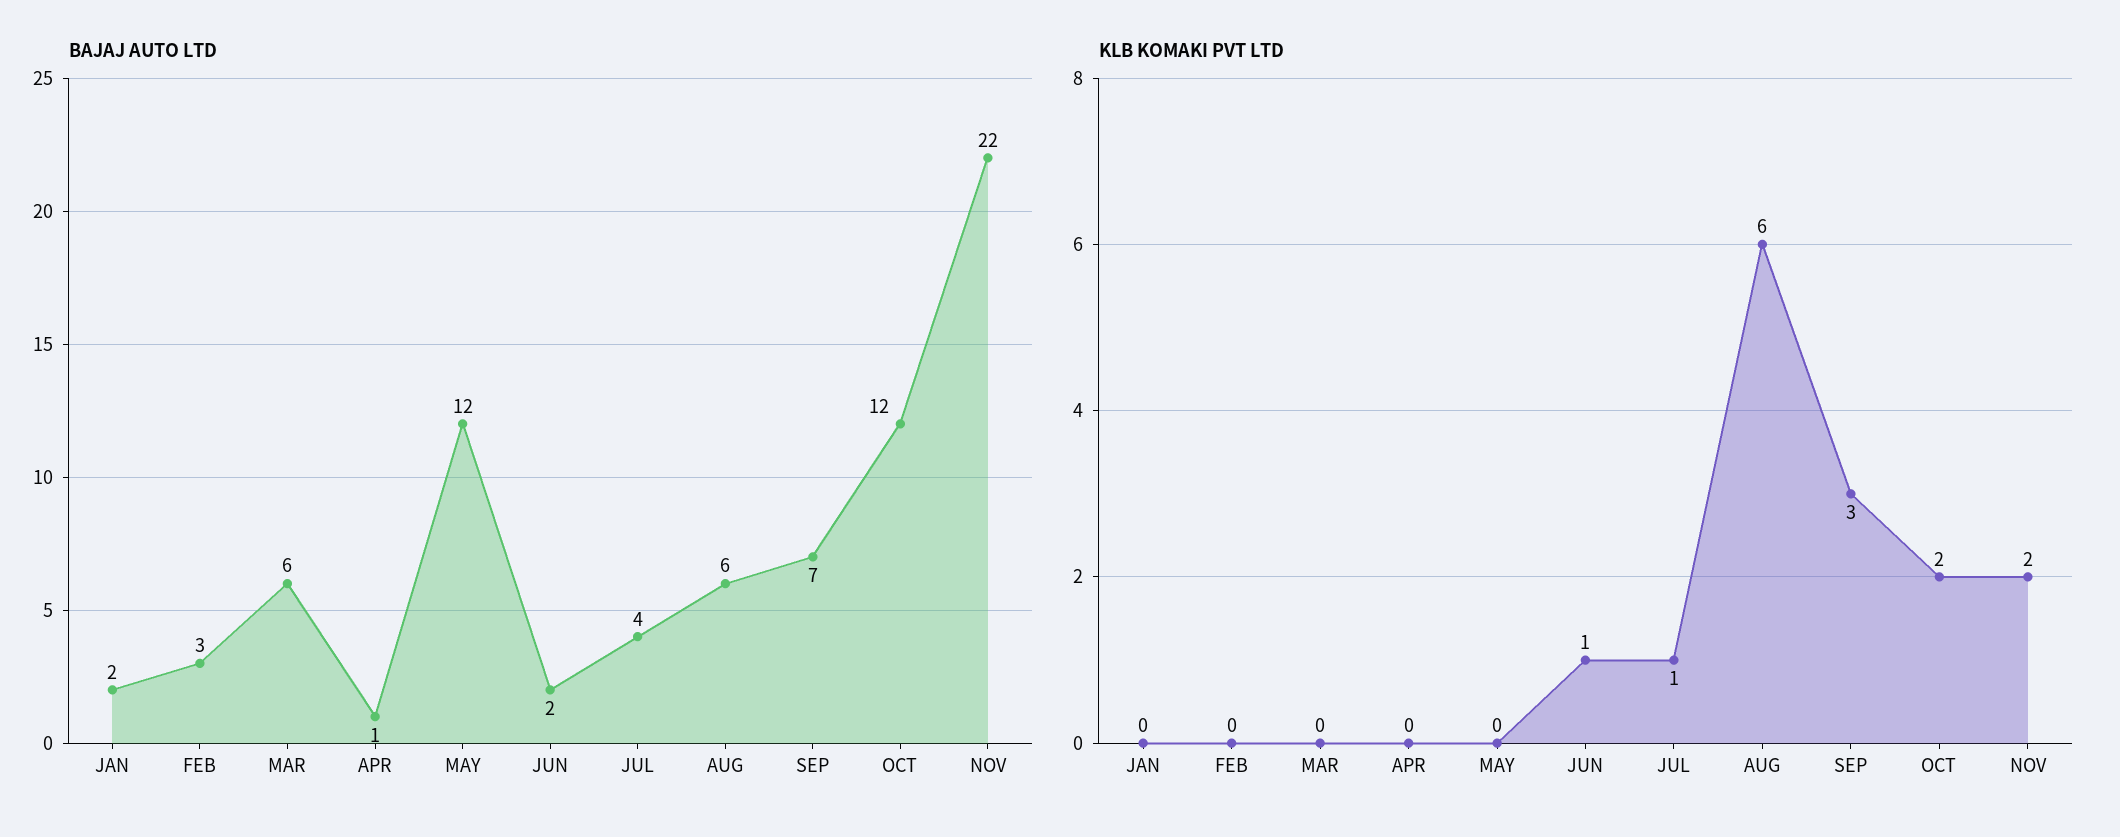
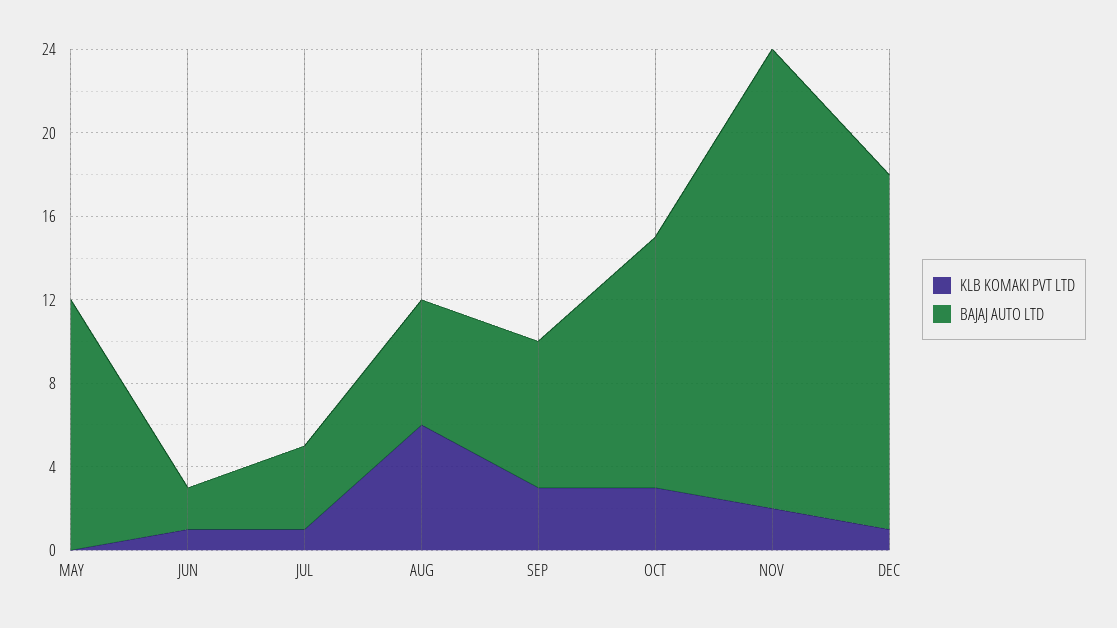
BAJAJ AUTO LTD, JAN: 2 -> none
BAJAJ AUTO LTD, FEB: 3 -> none
BAJAJ AUTO LTD, MAR: 6 -> none
BAJAJ AUTO LTD, APR: 1 -> none
KLB KOMAKI PVT LTD, JAN: 0 -> none
KLB KOMAKI PVT LTD, FEB: 0 -> none
KLB KOMAKI PVT LTD, MAR: 0 -> none
KLB KOMAKI PVT LTD, APR: 0 -> none
KLB KOMAKI PVT LTD, OCT: 2 -> 3
KLB KOMAKI PVT LTD, DEC: none -> 1
BAJAJ AUTO LTD, DEC: none -> 17

